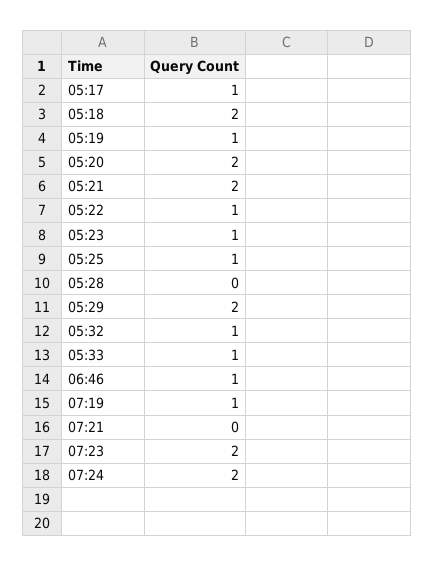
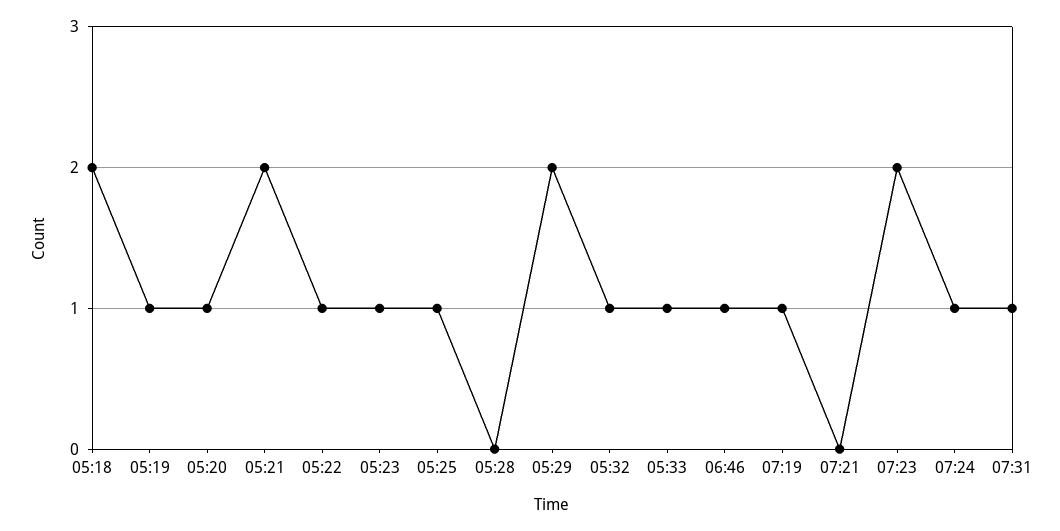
05:17: 1 -> none
05:20: 2 -> 1
07:24: 2 -> 1
07:31: none -> 1

